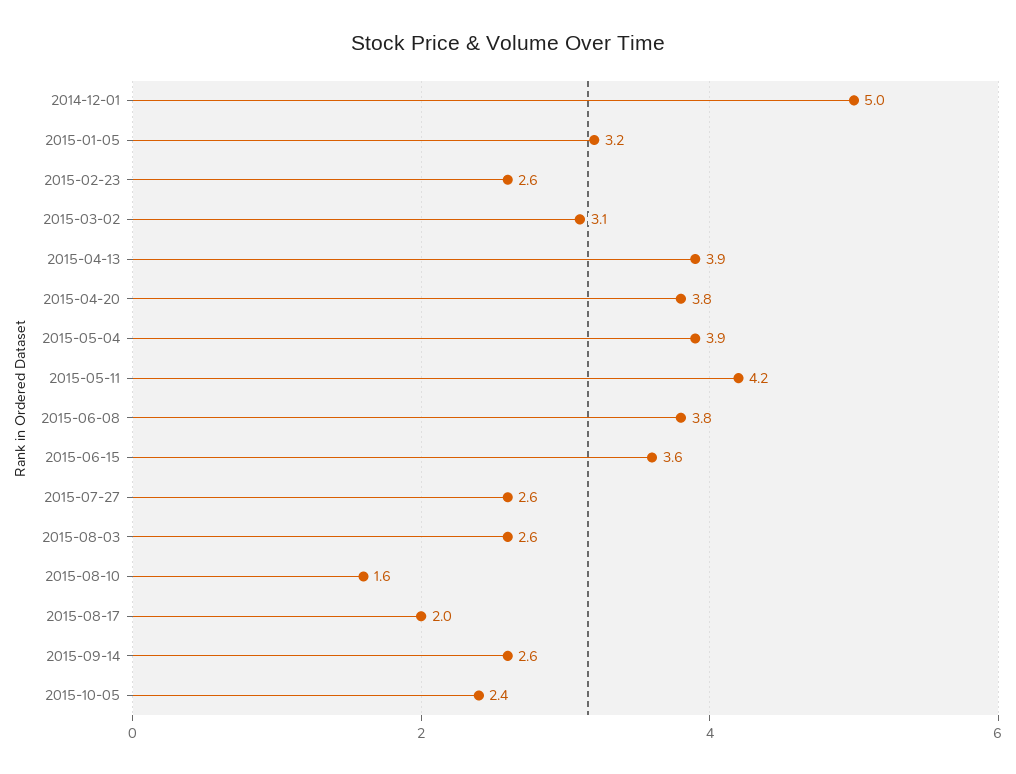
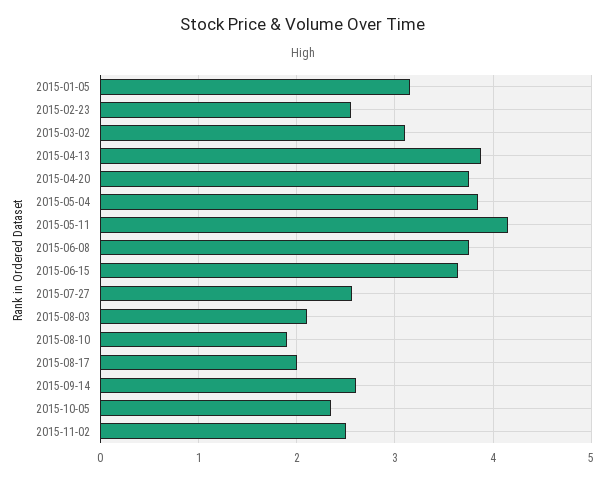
2014-12-01: 5 -> none
2015-08-03: 2.6 -> 2.1
2015-08-10: 1.6 -> 1.9
2015-11-02: none -> 2.5

